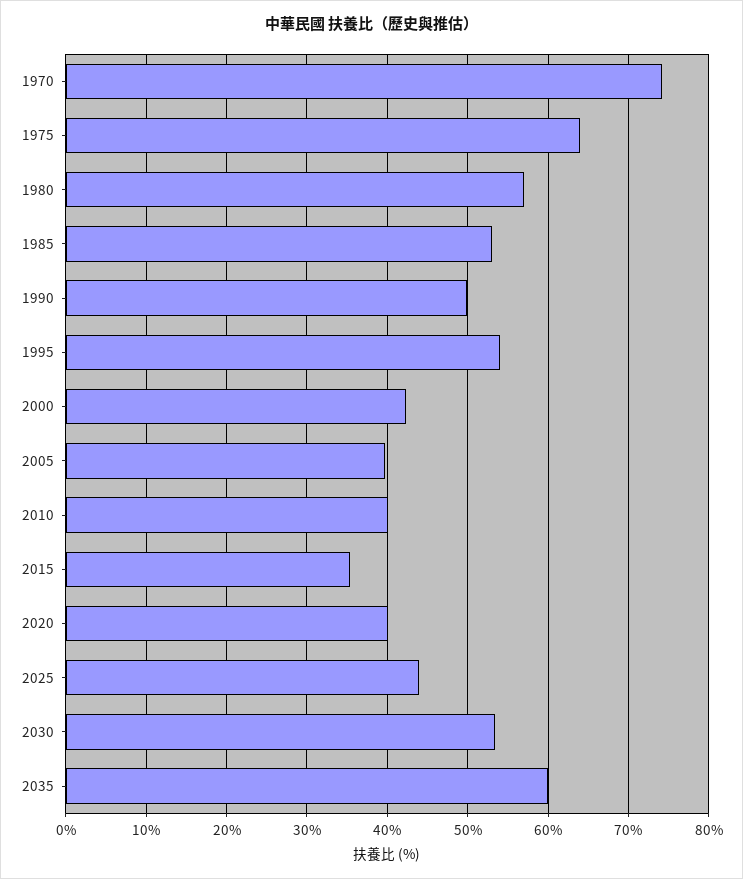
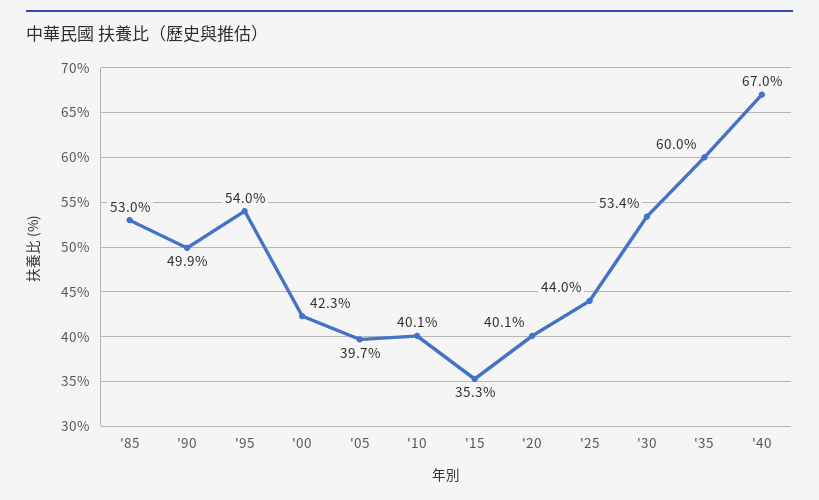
1970: 74 -> none
1975: 64 -> none
1980: 57 -> none
'40: none -> 67

